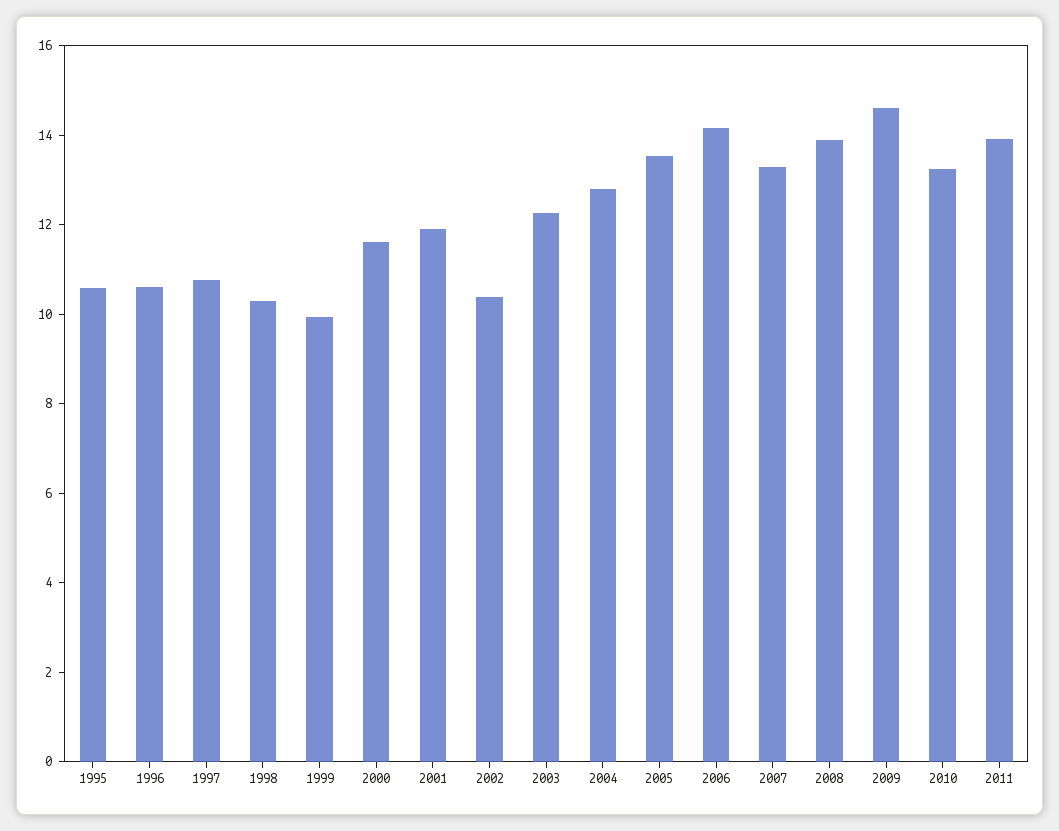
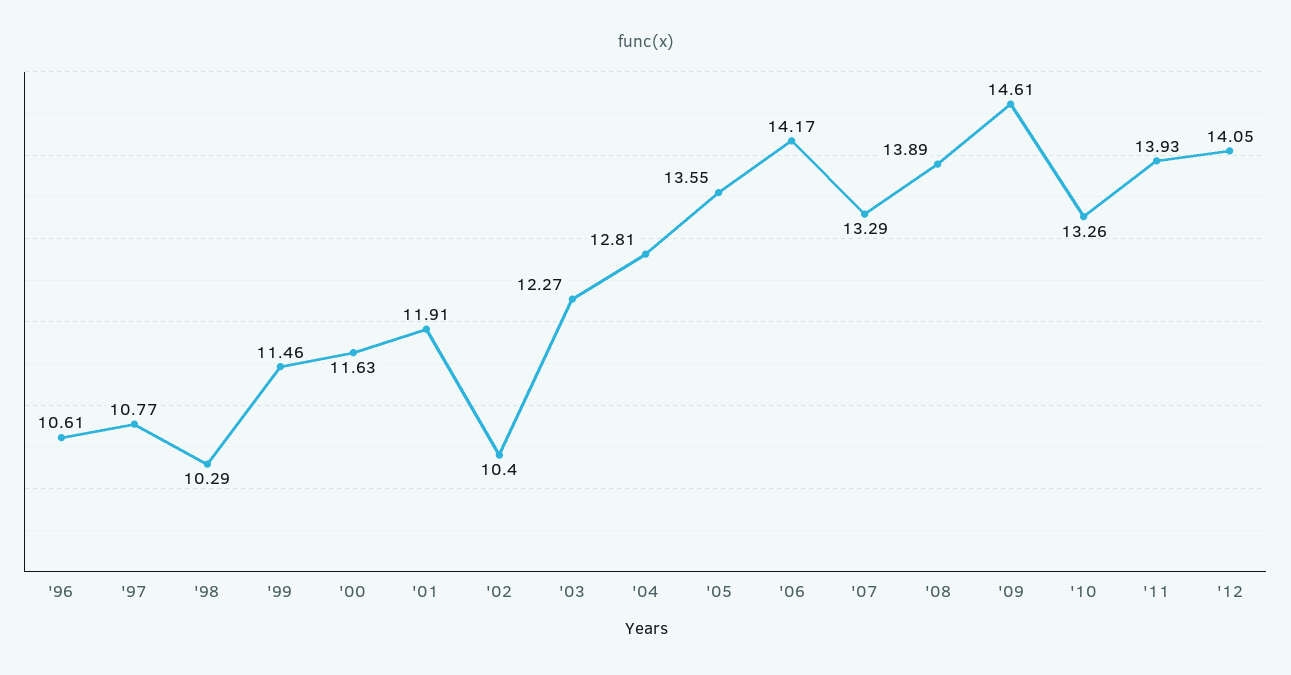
1995: 10.5 -> none
1999: 10 -> 11.46
'12: none -> 14.05

